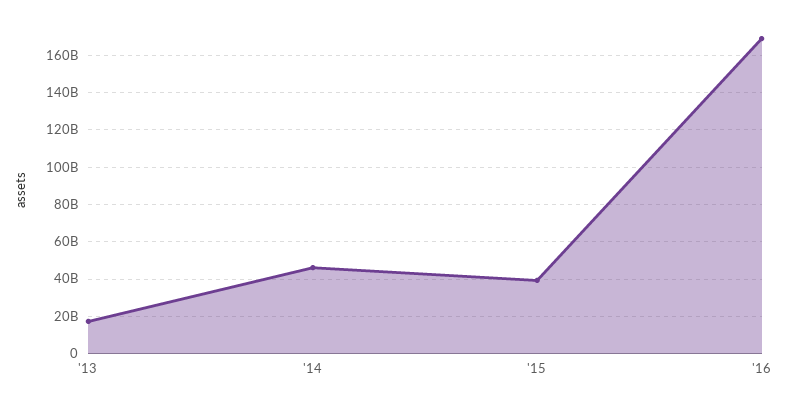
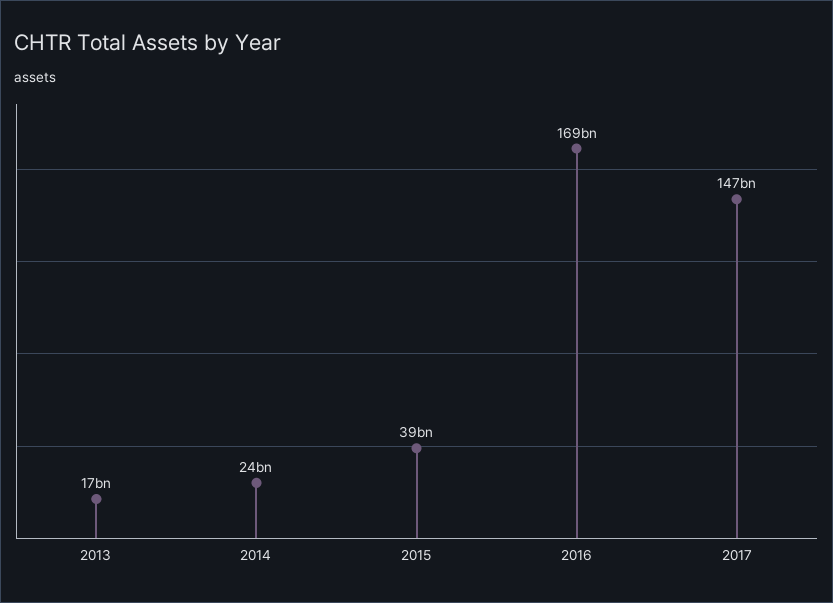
'14: 45000000000 -> 24000000000
2017: none -> 147000000000

